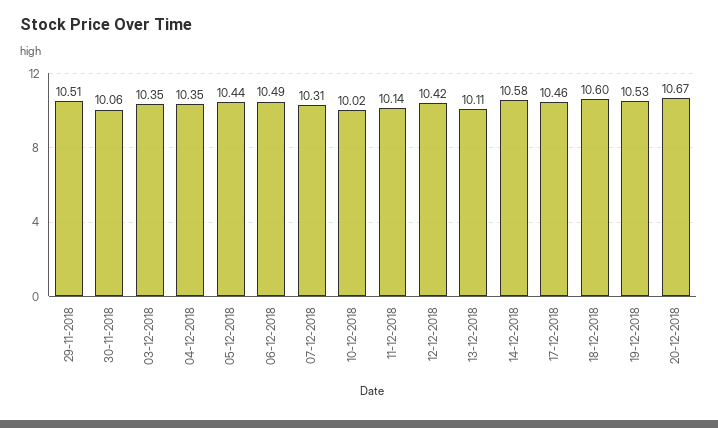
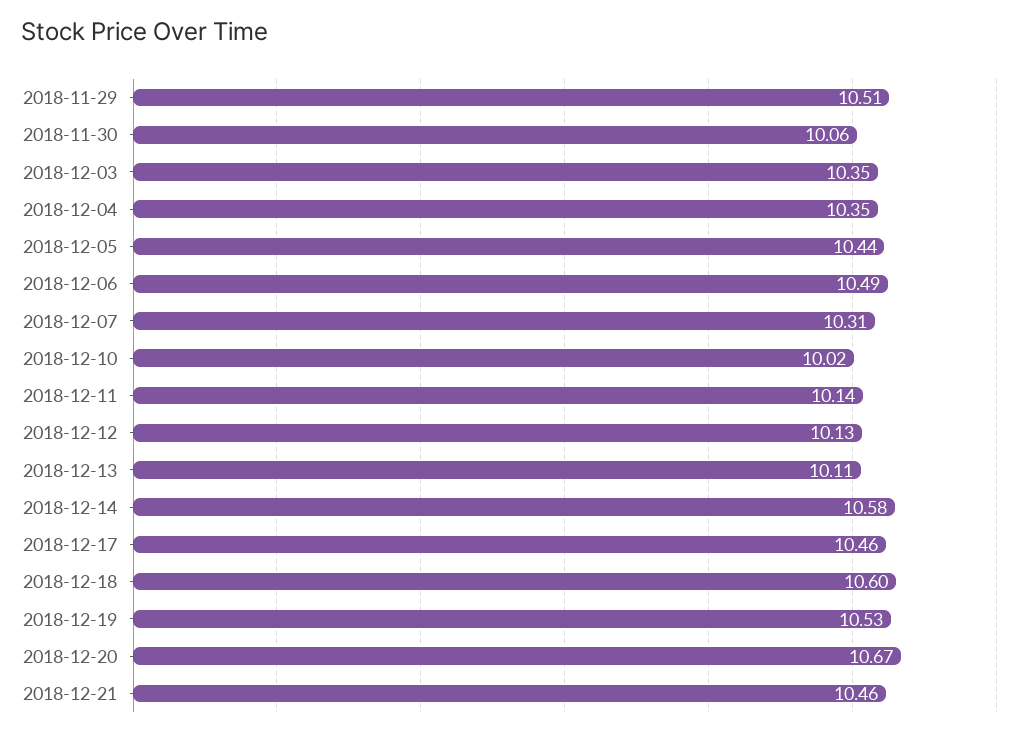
12-12-2018: 10.42 -> 10.13
2018-12-21: none -> 10.46

